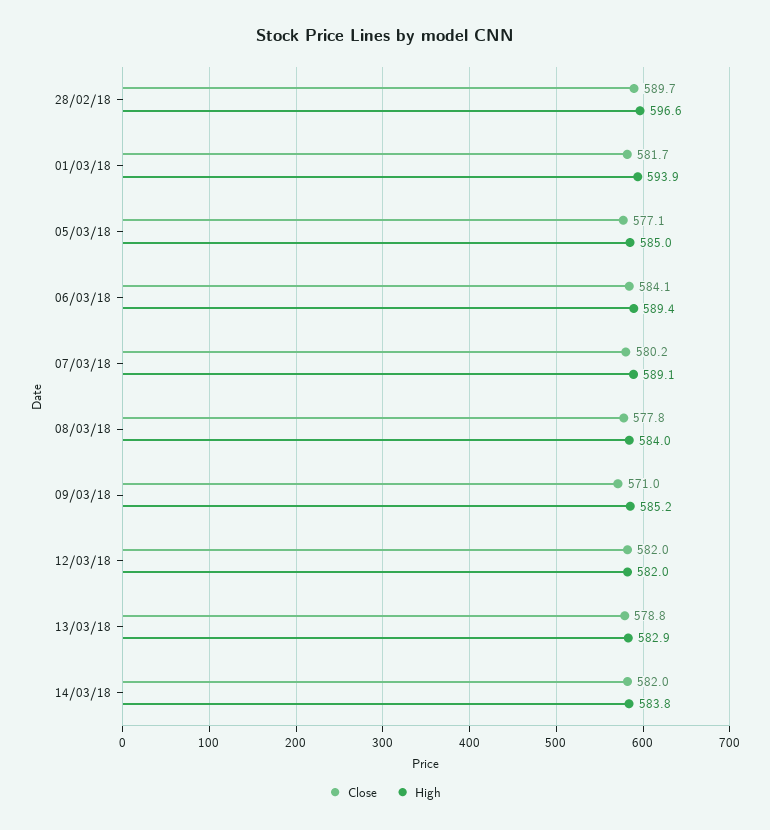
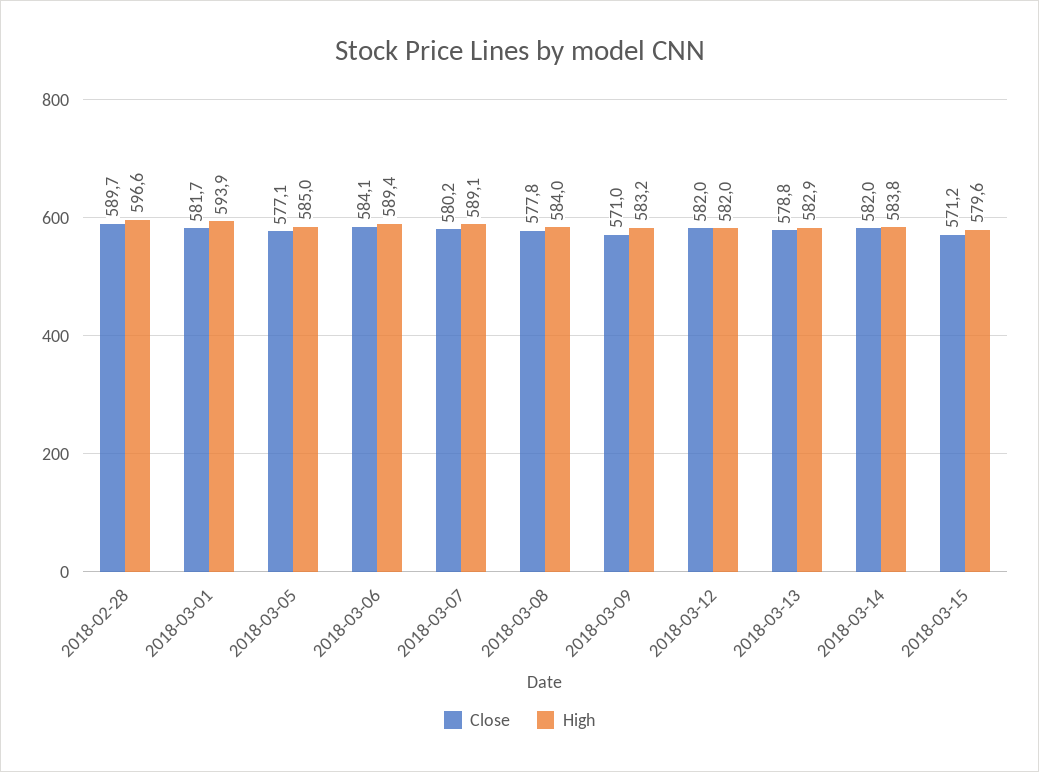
High, 09/03/18: 585.2 -> 583.2
Close, 2018-03-15: none -> 571.2
High, 2018-03-15: none -> 579.6

